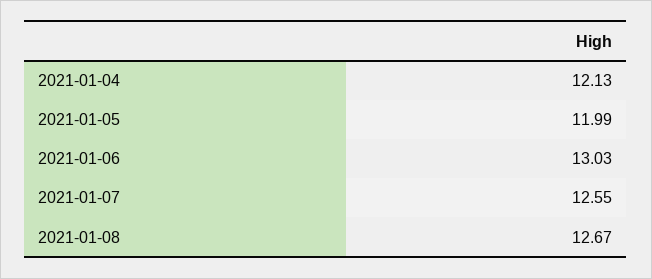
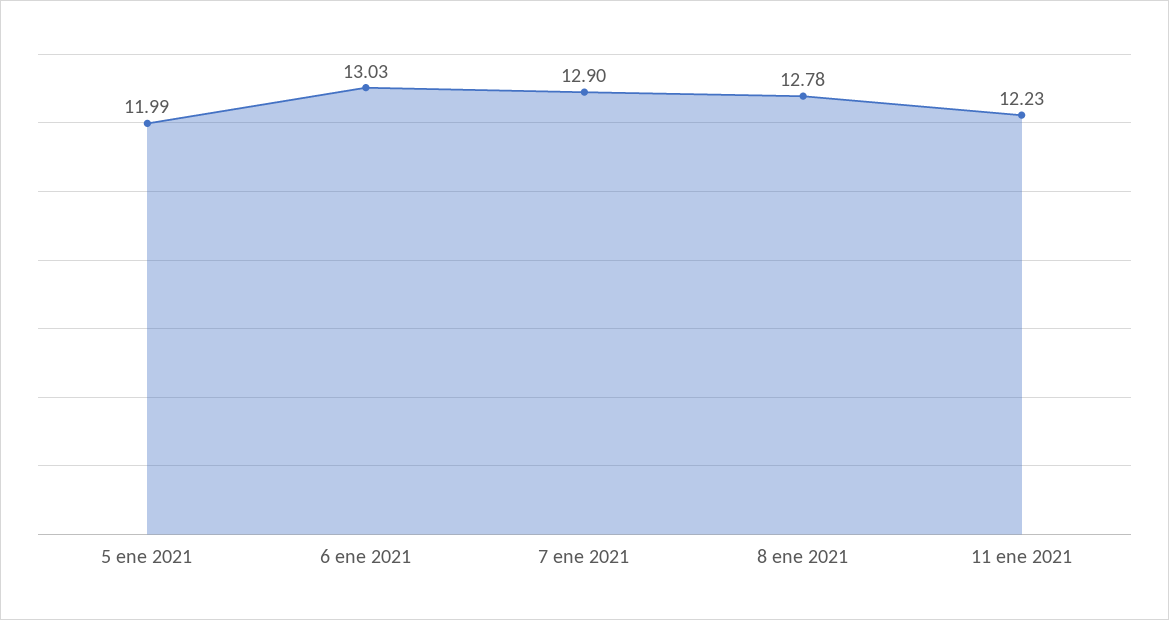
2021-01-04: 12.13 -> none
2021-01-07: 12.55 -> 12.9
2021-01-08: 12.67 -> 12.78
11 ene 2021: none -> 12.23

